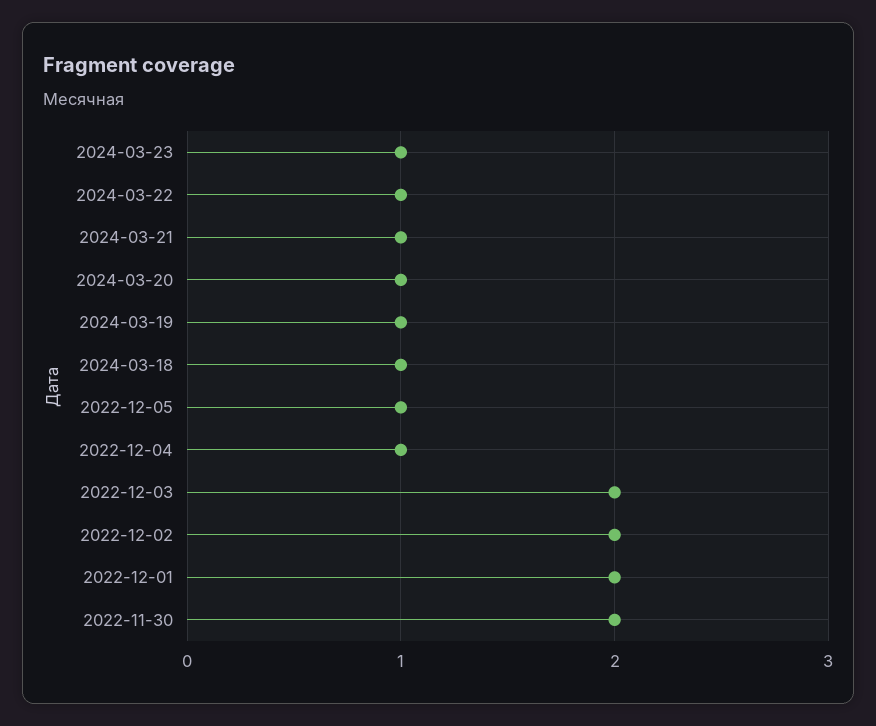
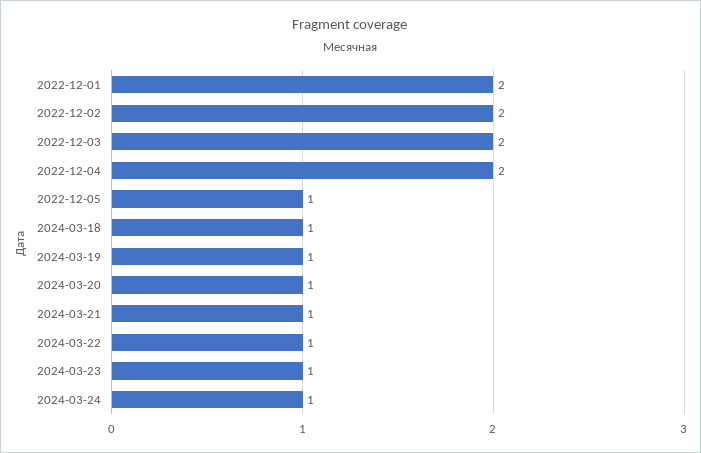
2022-12-04: 1 -> 2
2022-11-30: 2 -> none
2024-03-24: none -> 1

